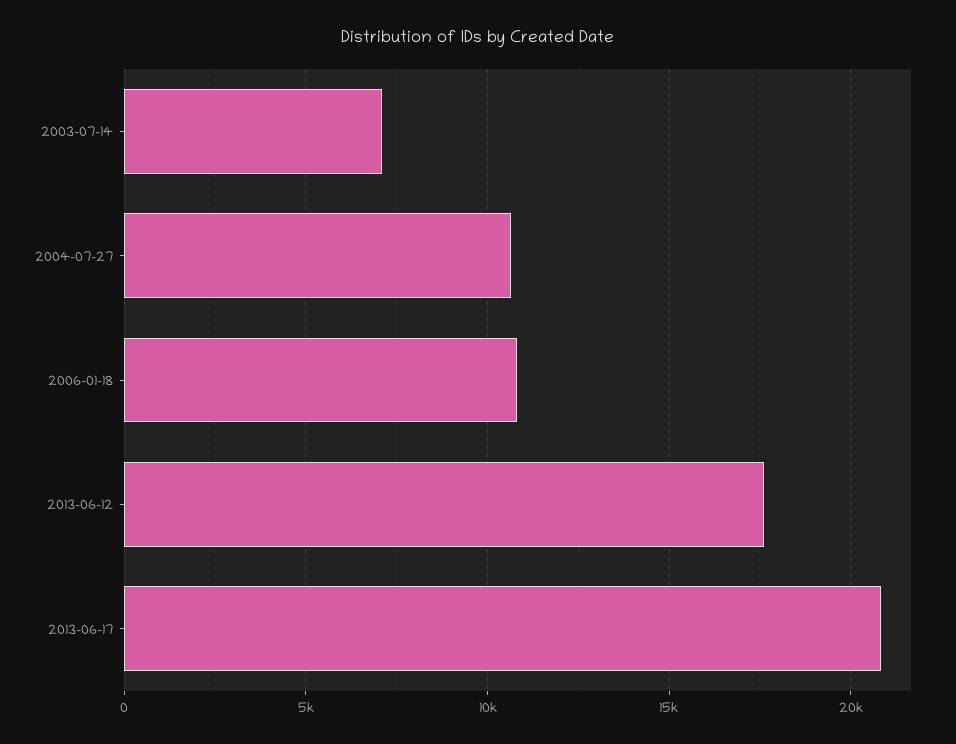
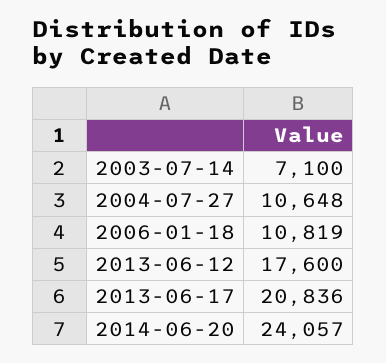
2014-06-20: none -> 24057

